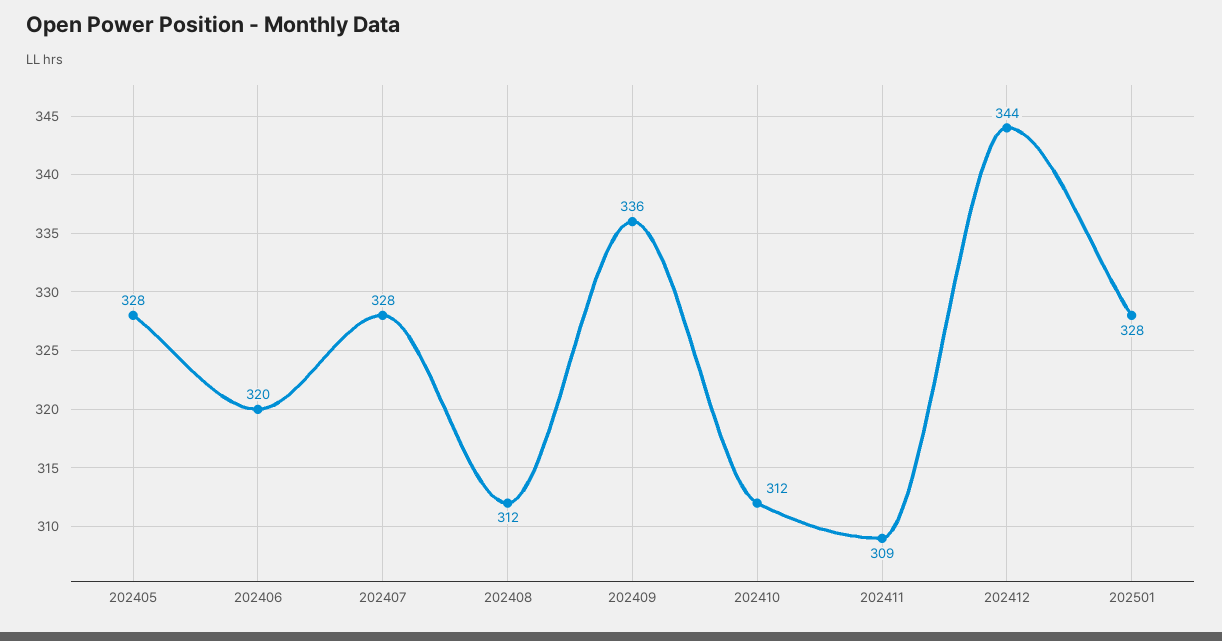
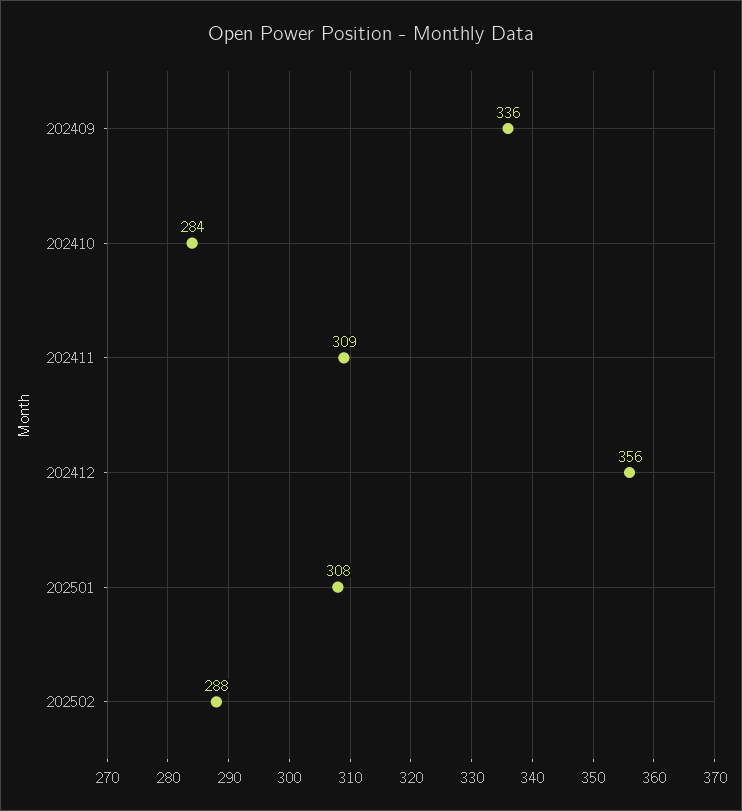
202405: 328 -> none
202406: 320 -> none
202407: 328 -> none
202408: 312 -> none
202410: 312 -> 284
202412: 344 -> 356
202501: 328 -> 308
202502: none -> 288

